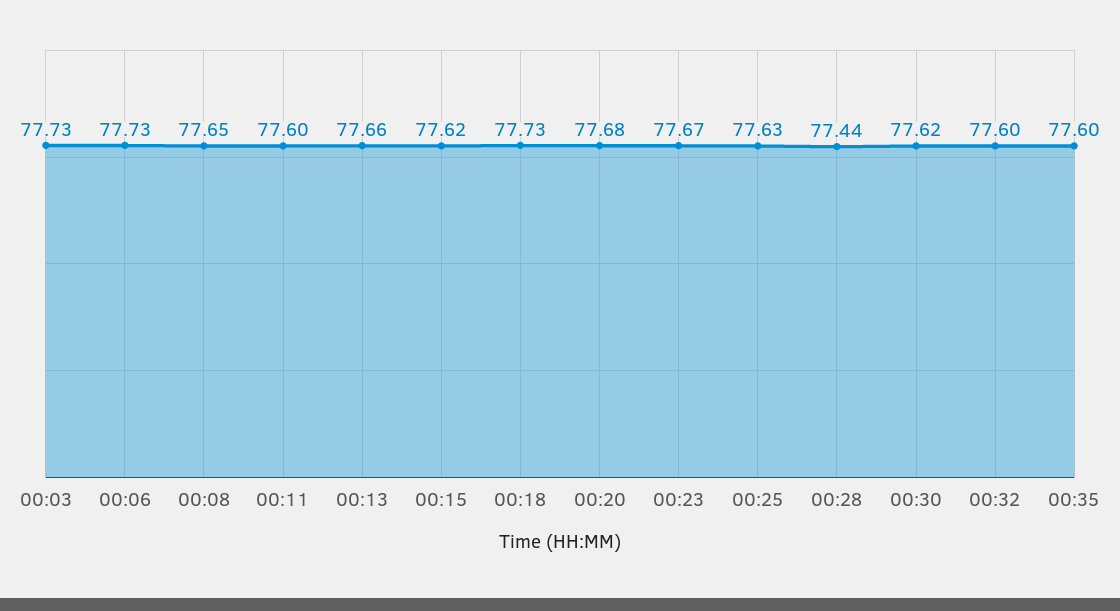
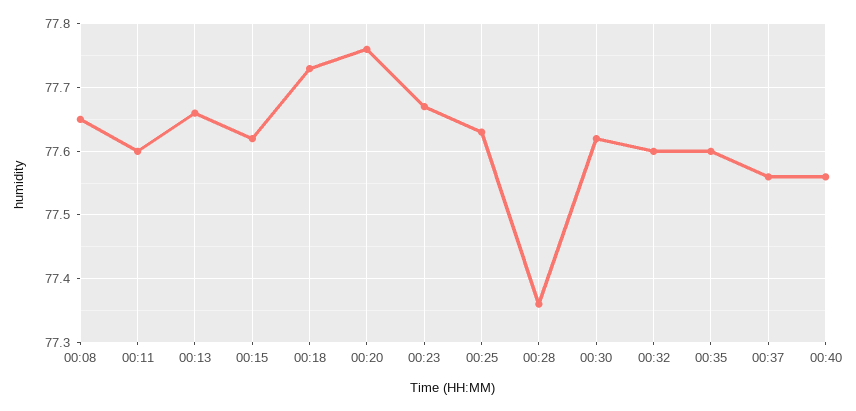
00:03: 77.73 -> none
00:06: 77.73 -> none
00:20: 77.68 -> 77.76
00:28: 77.44 -> 77.36
00:37: none -> 77.56
00:40: none -> 77.56

